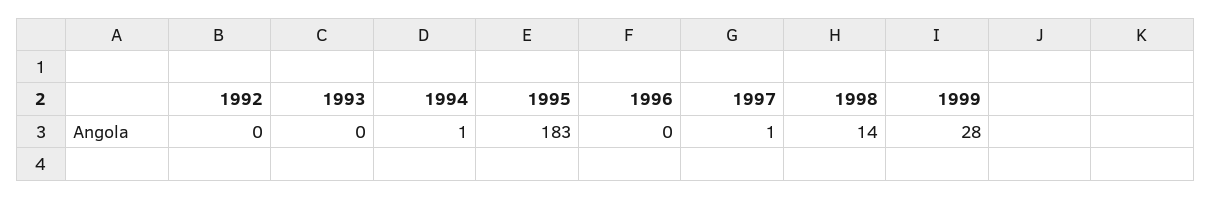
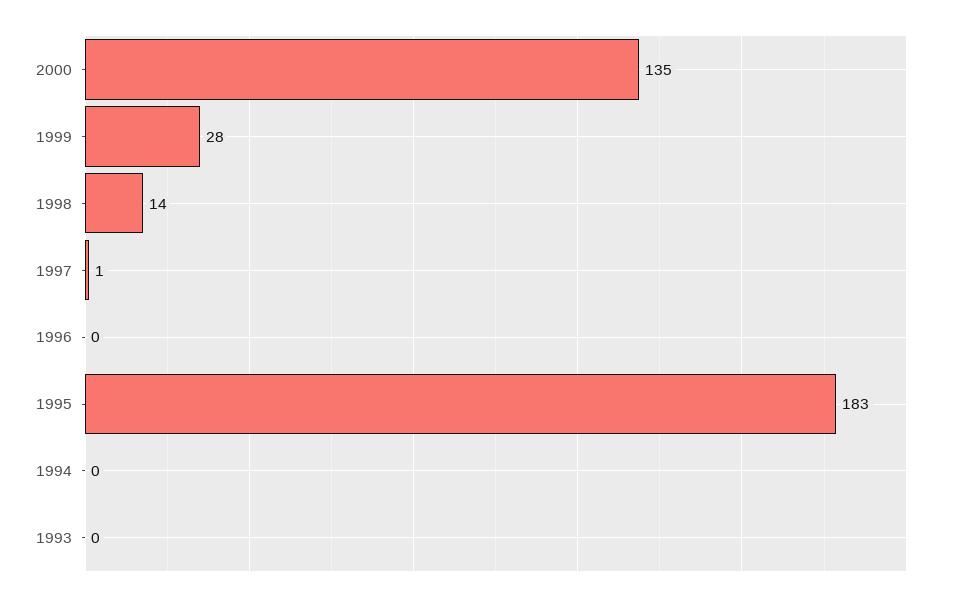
1992: 0 -> none
1994: 1 -> 0
2000: none -> 135

